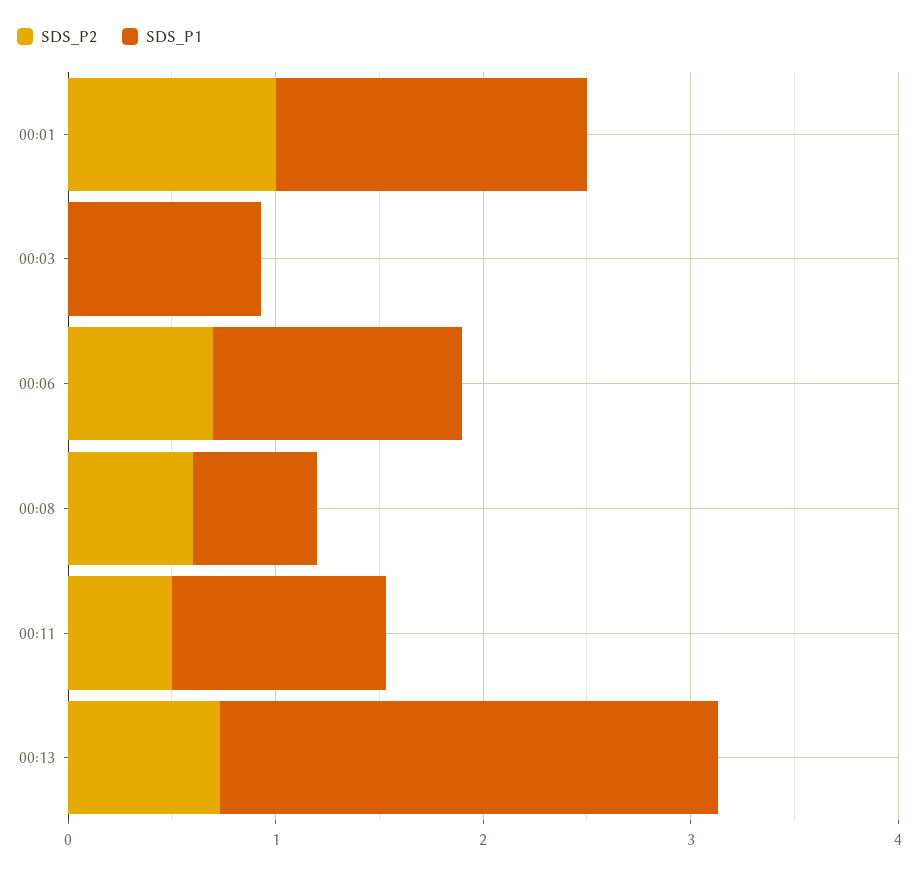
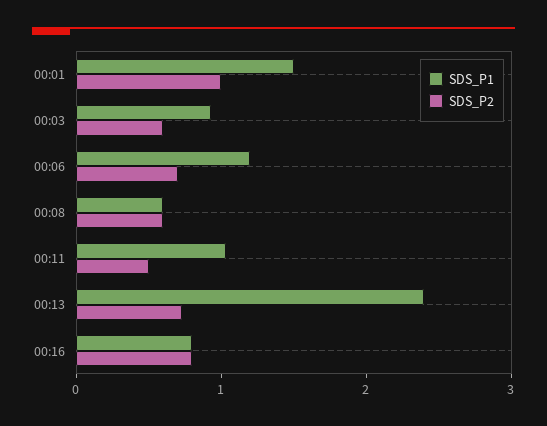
SDS_P2, 00:03: 0 -> 0.6
SDS_P1, 00:16: none -> 0.8
SDS_P2, 00:16: none -> 0.8

